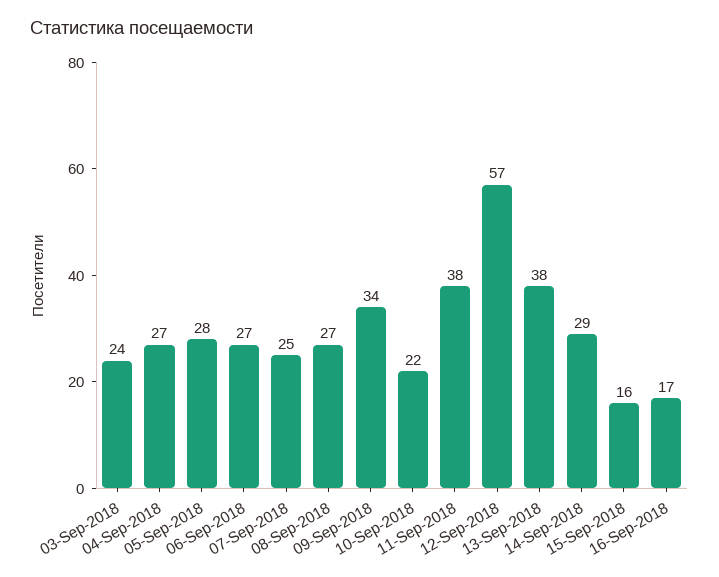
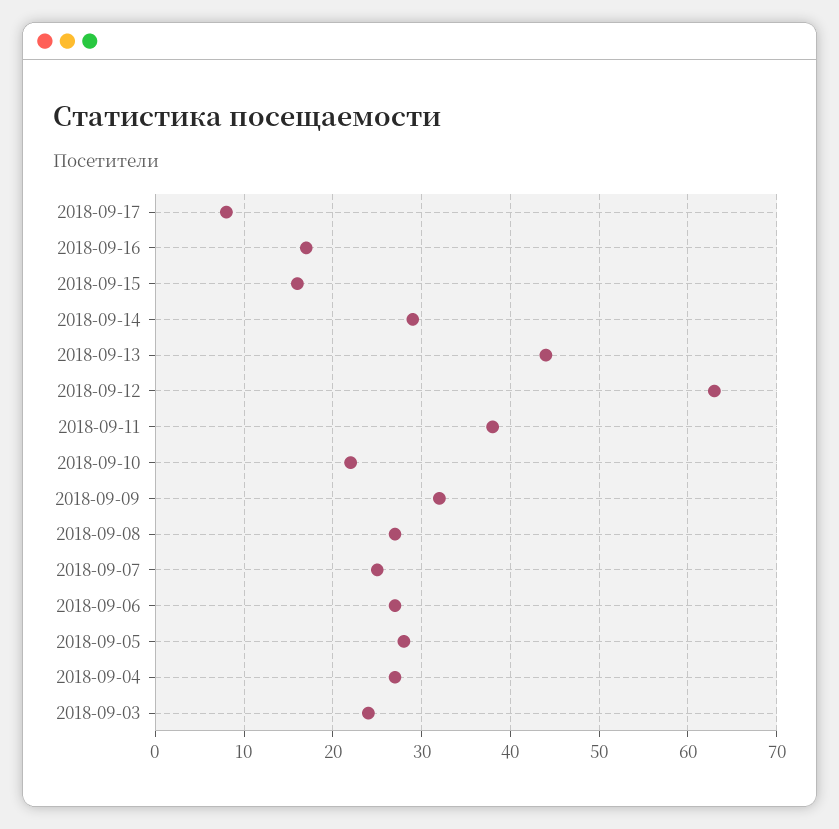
09-Sep-2018: 34 -> 32
12-Sep-2018: 57 -> 63
13-Sep-2018: 38 -> 44
2018-09-17: none -> 8

